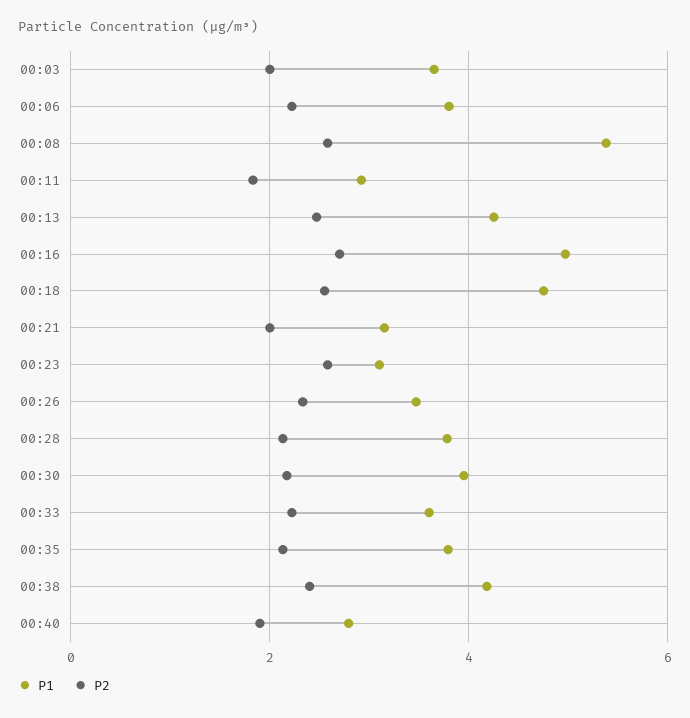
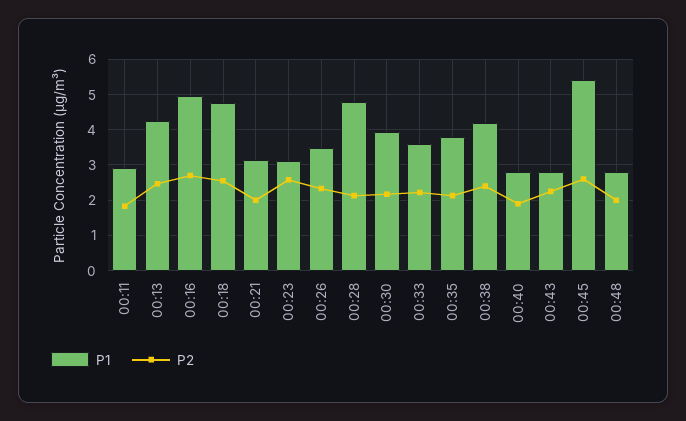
P1, 00:03: 3.6 -> none
P2, 00:03: 2 -> none
P1, 00:06: 3.8 -> none
P2, 00:06: 2.2 -> none
P1, 00:08: 5.4 -> none
P2, 00:08: 2.6 -> none
P1, 00:28: 3.8 -> 4.8
P1, 00:43: none -> 2.8
P2, 00:43: none -> 2.2
P1, 00:45: none -> 5.4
P2, 00:45: none -> 2.6
P1, 00:48: none -> 2.8
P2, 00:48: none -> 2

